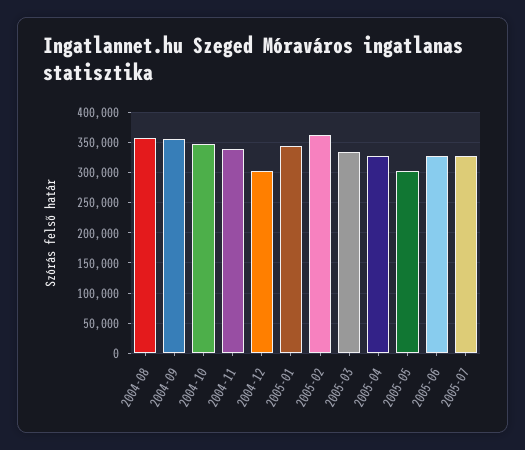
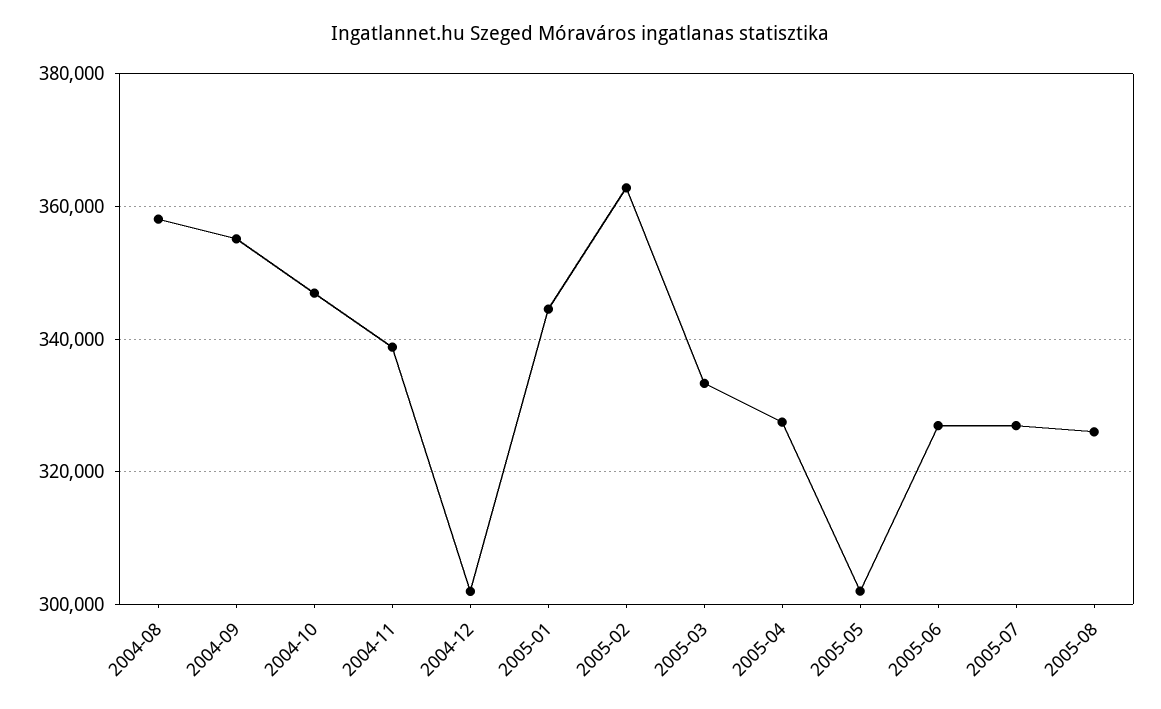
2005-08: none -> 326000

